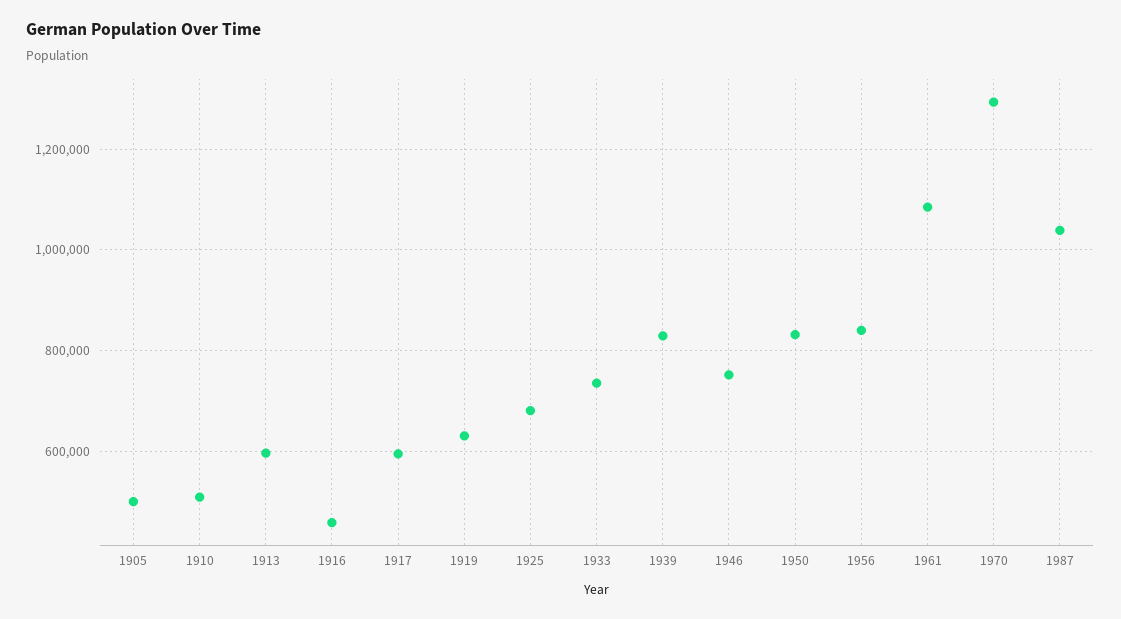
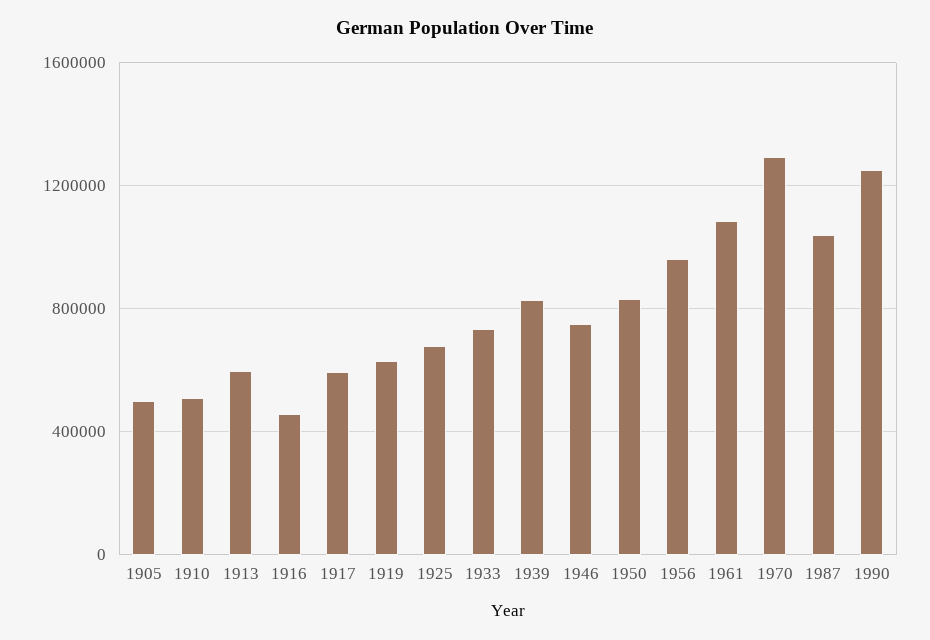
1956: 840000 -> 950000
1990: none -> 1250000

